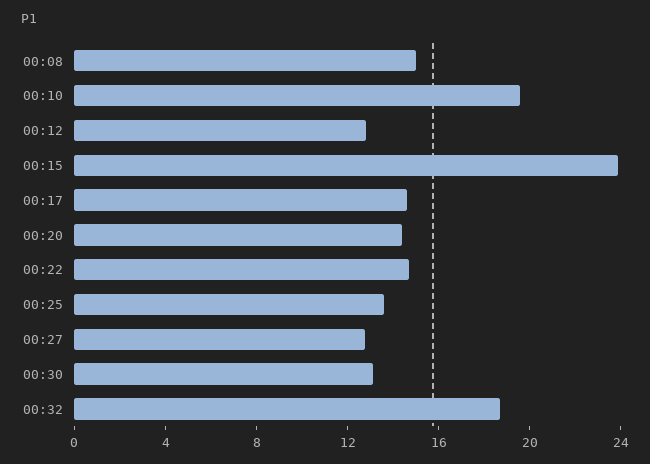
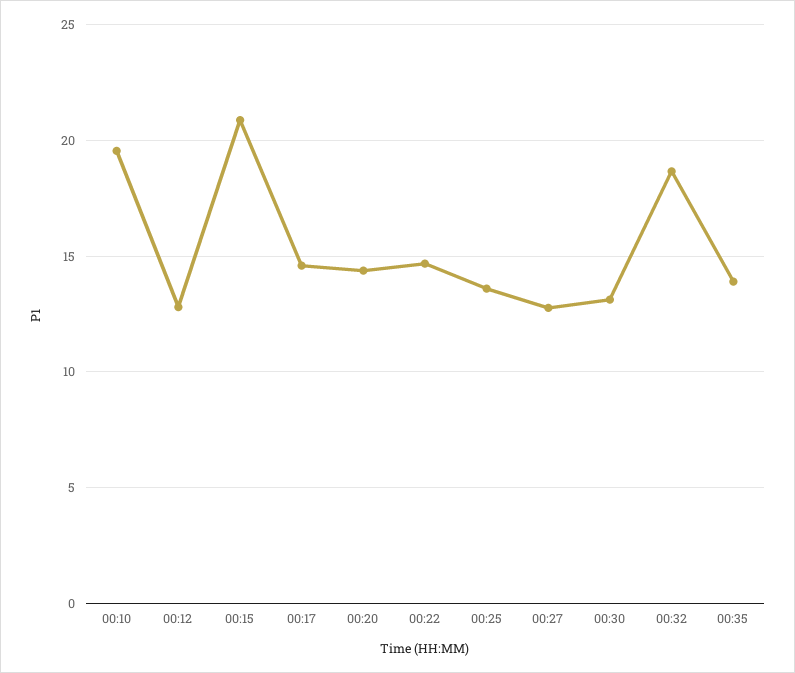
00:08: 15 -> none
00:15: 24 -> 21
00:35: none -> 14

